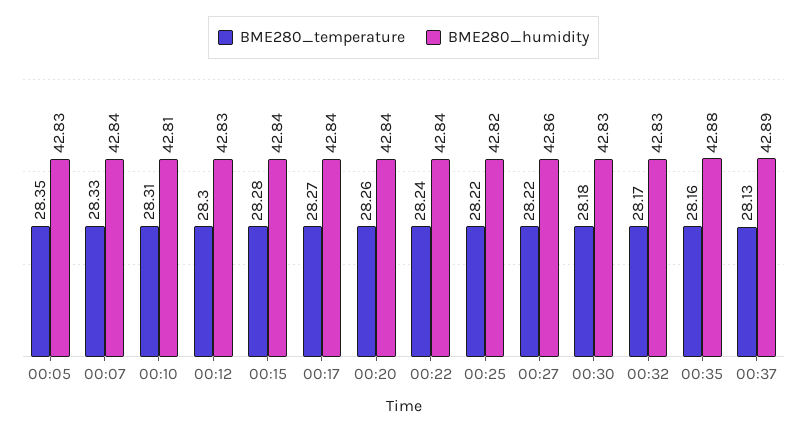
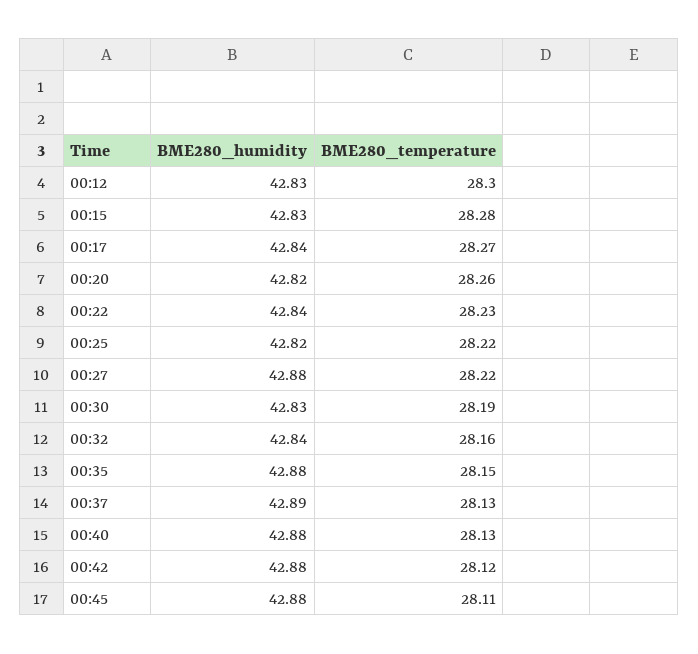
BME280_temperature, 00:05: 28.35 -> none
BME280_humidity, 00:05: 42.83 -> none
BME280_temperature, 00:07: 28.33 -> none
BME280_humidity, 00:07: 42.84 -> none
BME280_temperature, 00:10: 28.31 -> none
BME280_humidity, 00:10: 42.81 -> none
BME280_humidity, 00:15: 42.84 -> 42.83
BME280_humidity, 00:20: 42.84 -> 42.82
BME280_temperature, 00:22: 28.24 -> 28.23
BME280_humidity, 00:27: 42.86 -> 42.88
BME280_temperature, 00:30: 28.18 -> 28.19
BME280_temperature, 00:32: 28.17 -> 28.16
BME280_humidity, 00:32: 42.83 -> 42.84
BME280_temperature, 00:35: 28.16 -> 28.15
BME280_humidity, 00:40: none -> 42.88
BME280_temperature, 00:40: none -> 28.13
BME280_humidity, 00:42: none -> 42.88
BME280_temperature, 00:42: none -> 28.12
BME280_humidity, 00:45: none -> 42.88
BME280_temperature, 00:45: none -> 28.11

